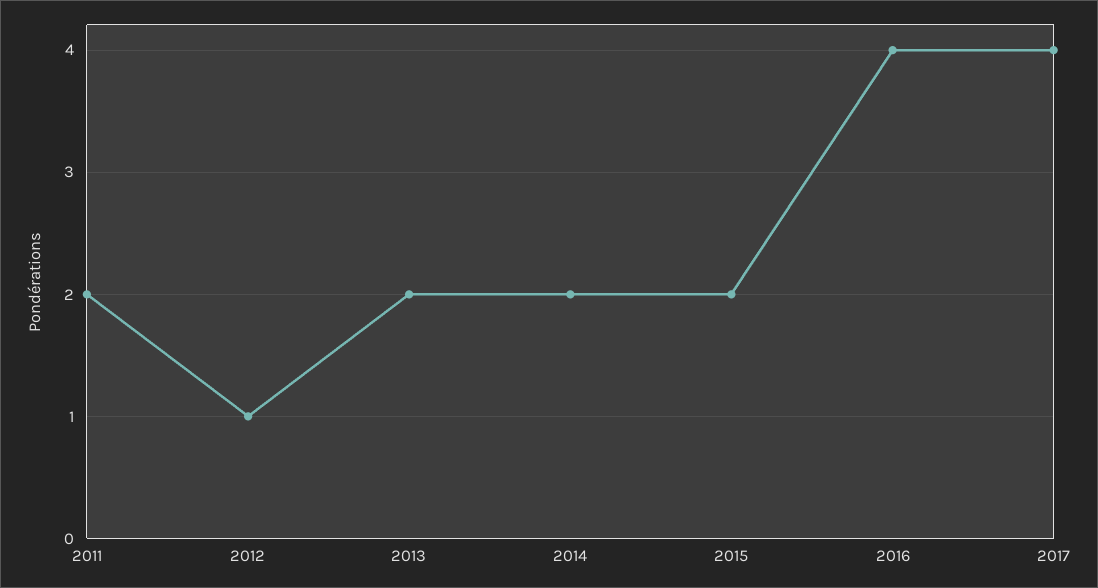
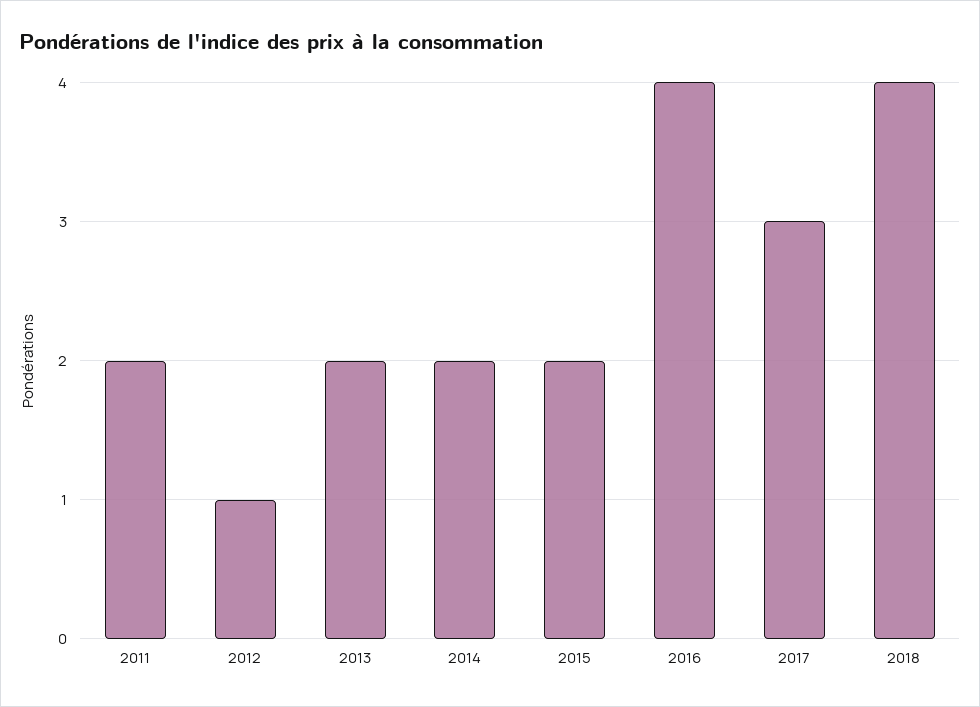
2017: 4 -> 3
2018: none -> 4

